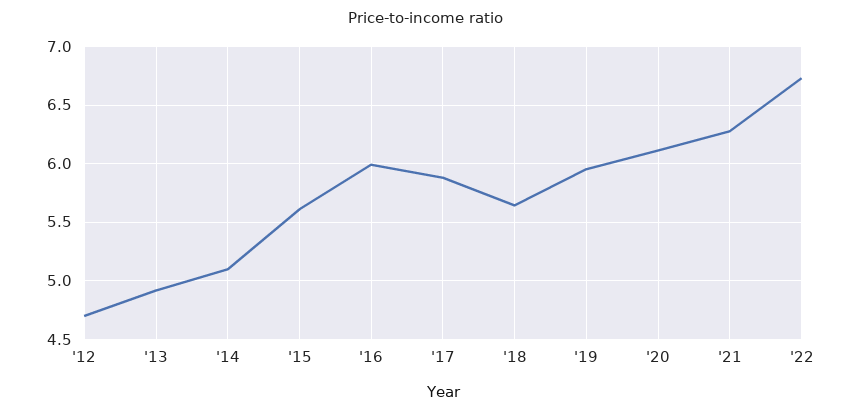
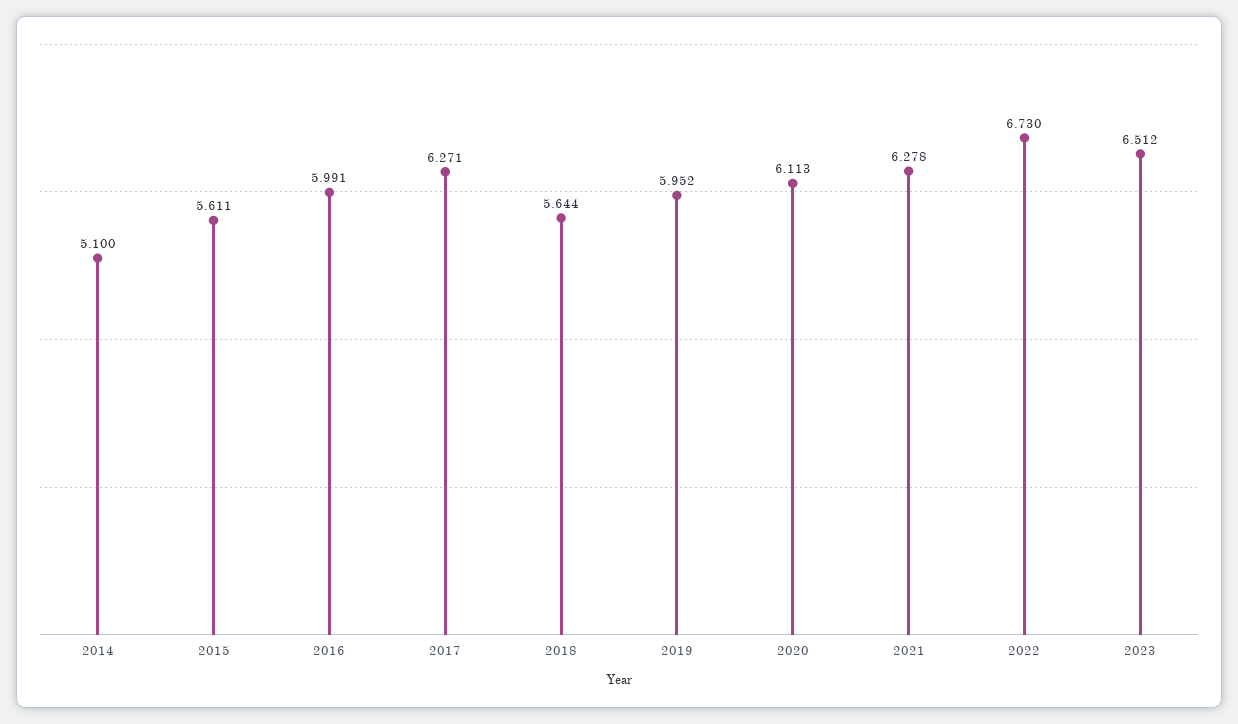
'12: 4.7 -> none
'13: 4.9 -> none
'17: 5.9 -> 6.271
2023: none -> 6.512

